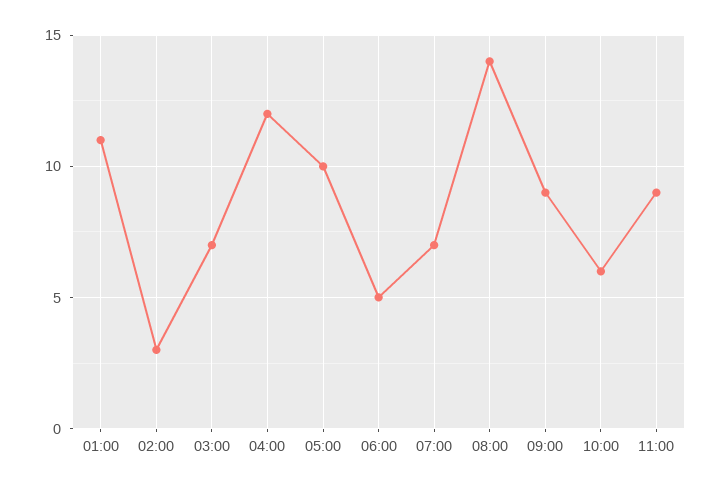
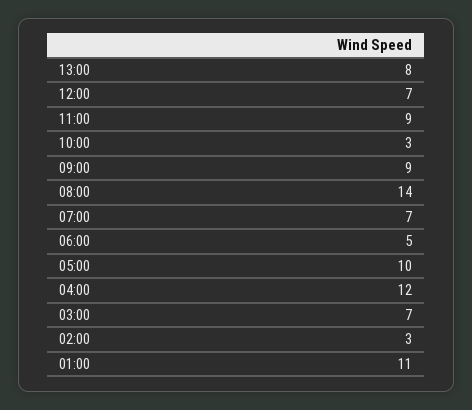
10:00: 6 -> 3
13:00: none -> 8
12:00: none -> 7

